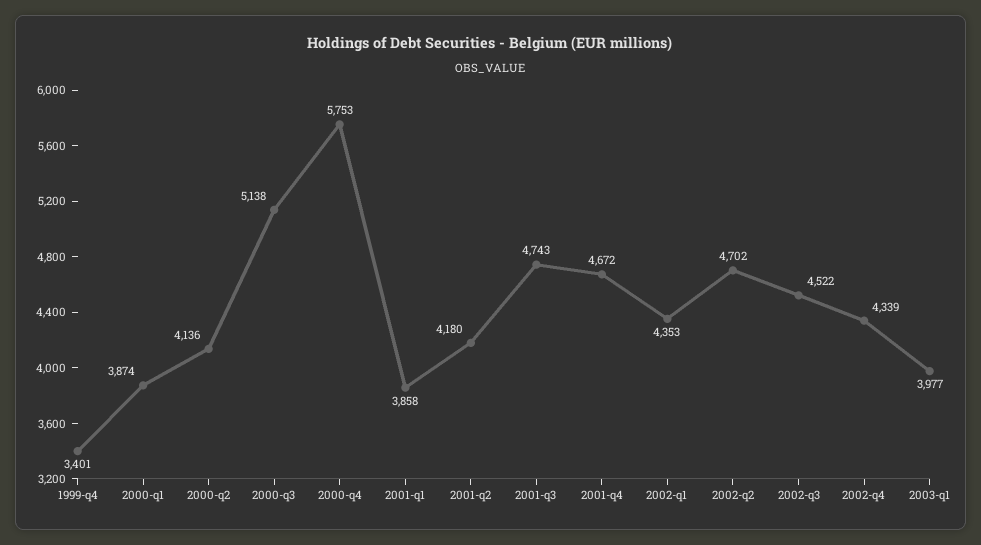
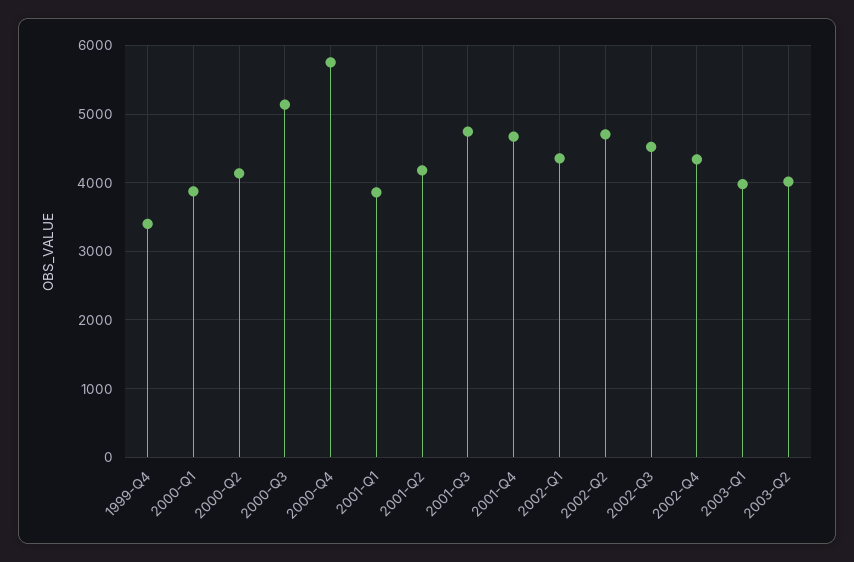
2003-Q2: none -> 4000

